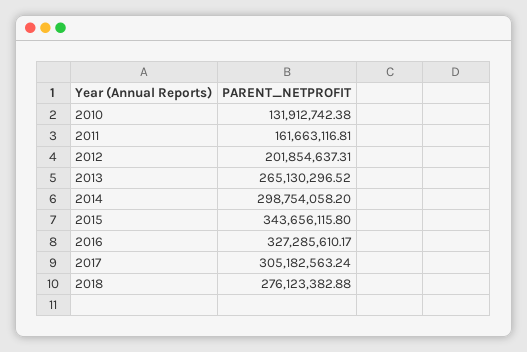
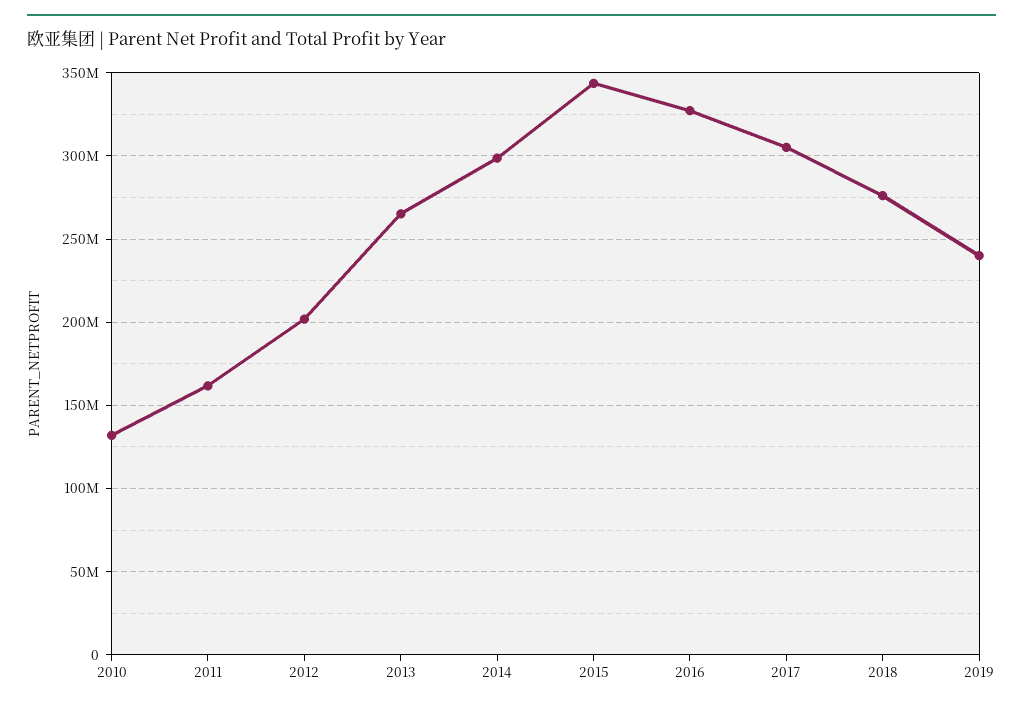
2019: none -> 240000000

